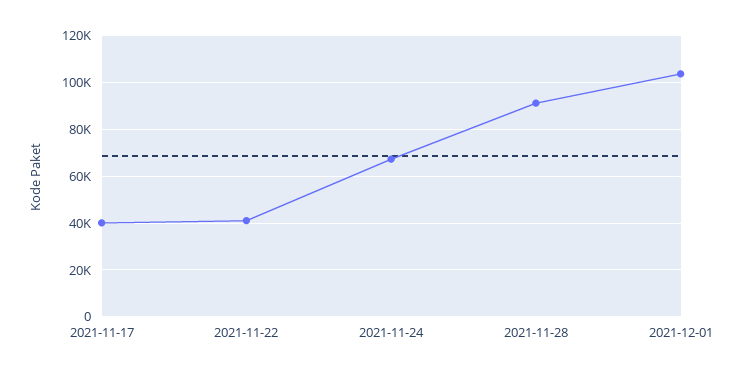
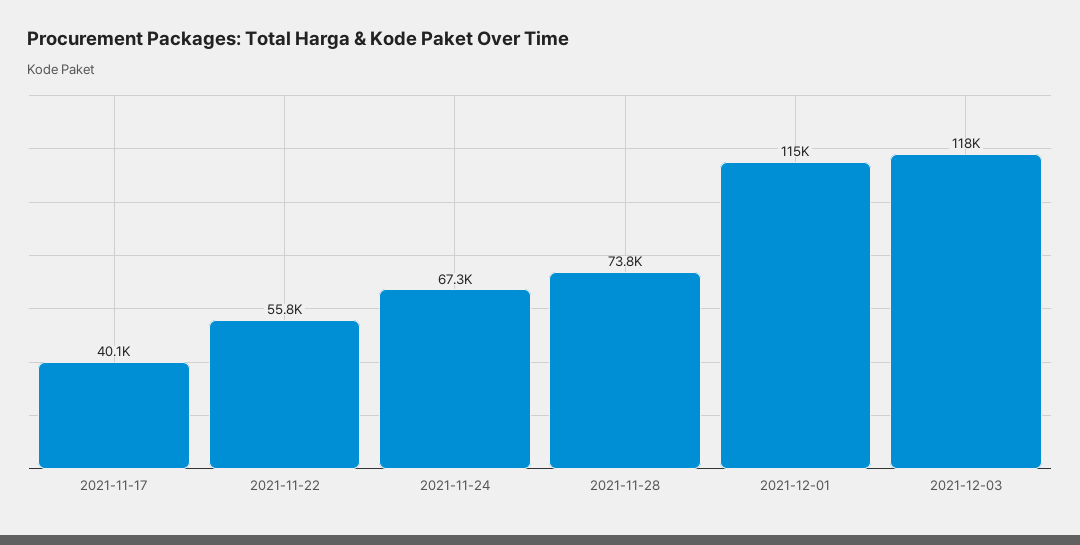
2021-11-22: 40000 -> 55800
2021-11-28: 90000 -> 73800
2021-12-01: 105000 -> 115000
2021-12-03: none -> 118000

